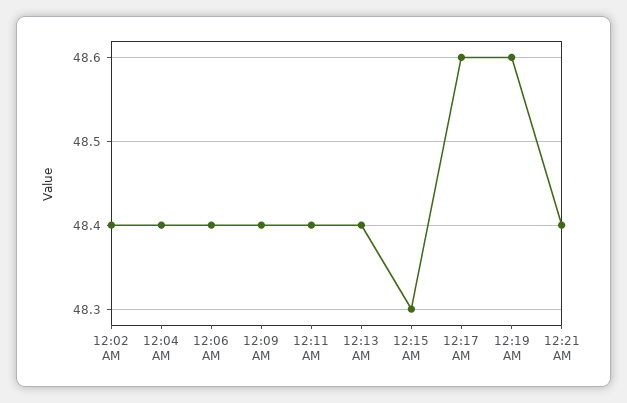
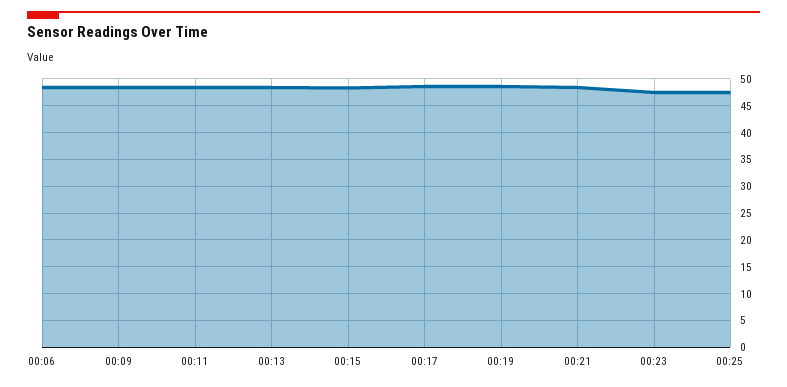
12:02 AM: 48.4 -> none
12:04 AM: 48.4 -> none
00:23: none -> 47.5
00:25: none -> 47.5

